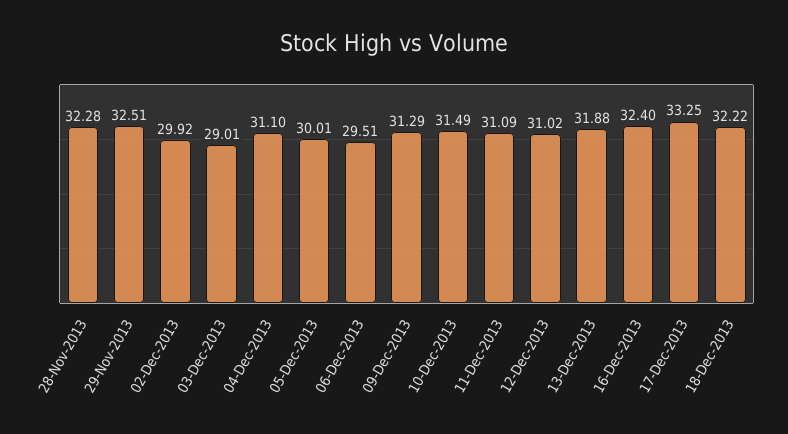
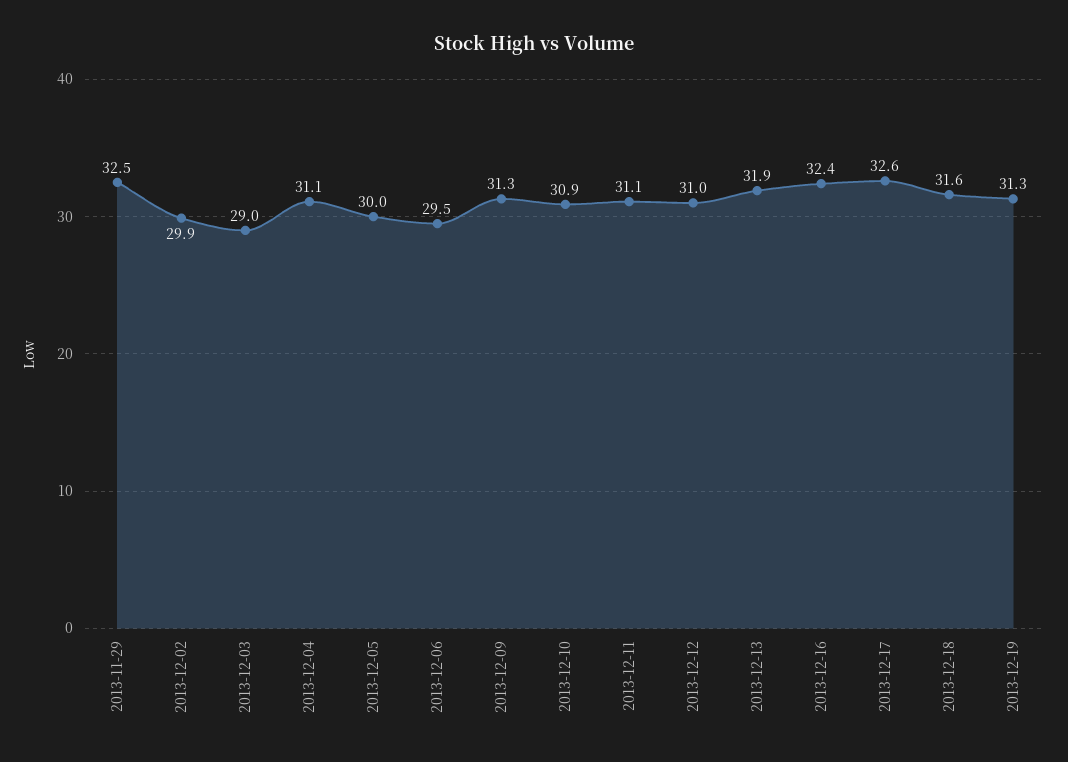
28-Nov-2013: 32.28 -> none
10-Dec-2013: 31.49 -> 30.9
17-Dec-2013: 33.25 -> 32.6
18-Dec-2013: 32.22 -> 31.6
2013-12-19: none -> 31.3

